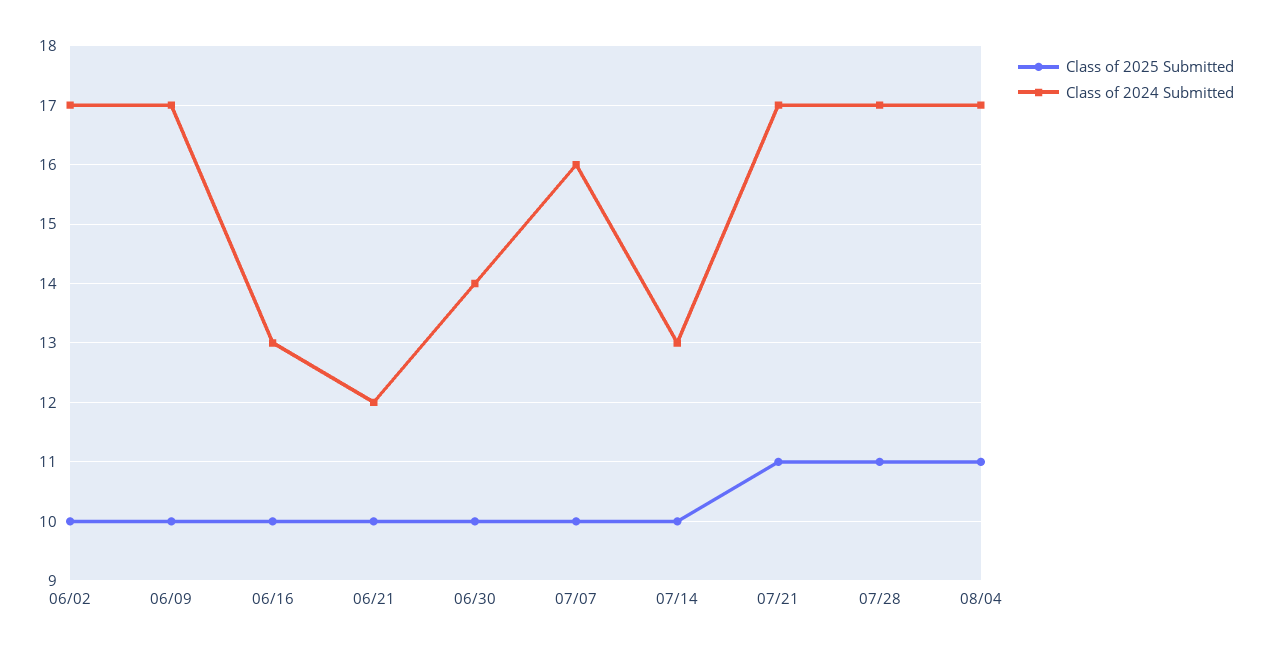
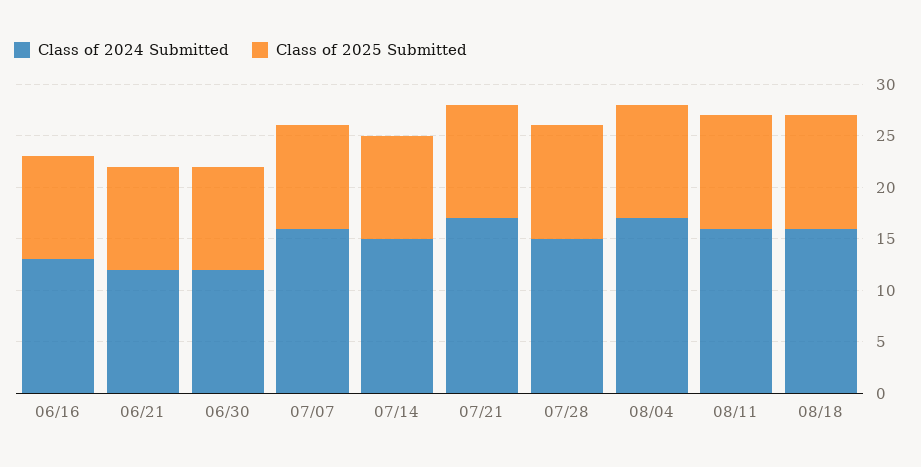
Class of 2025 Submitted, 06/02: 10 -> none
Class of 2024 Submitted, 06/02: 17 -> none
Class of 2025 Submitted, 06/09: 10 -> none
Class of 2024 Submitted, 06/09: 17 -> none
Class of 2024 Submitted, 06/30: 14 -> 12
Class of 2024 Submitted, 07/14: 13 -> 15
Class of 2024 Submitted, 07/28: 17 -> 15
Class of 2024 Submitted, 08/11: none -> 16
Class of 2025 Submitted, 08/11: none -> 11
Class of 2024 Submitted, 08/18: none -> 16
Class of 2025 Submitted, 08/18: none -> 11

